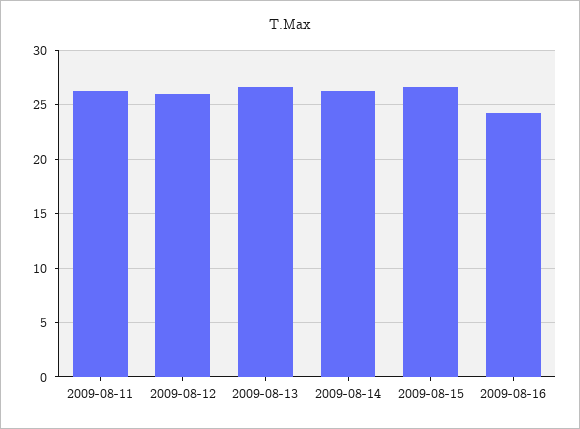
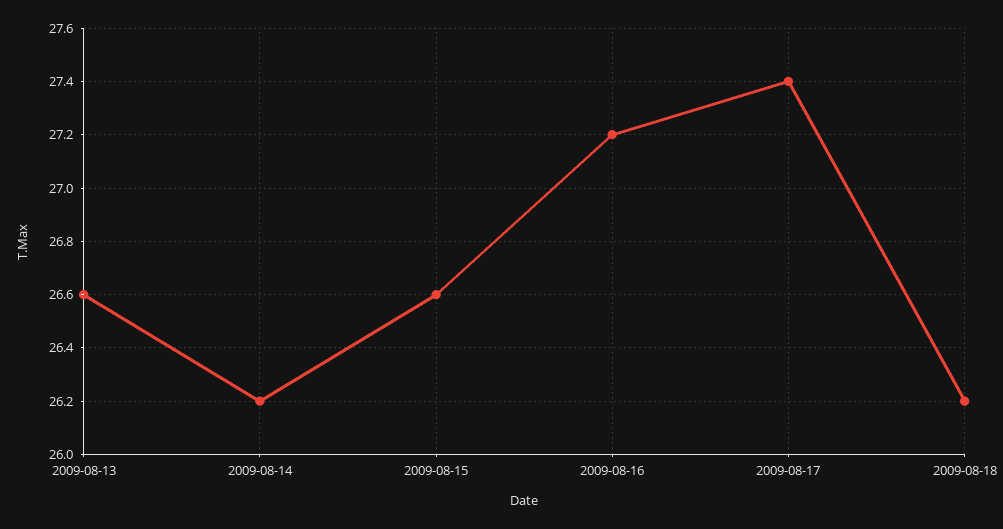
2009-08-11: 26 -> none
2009-08-12: 26 -> none
2009-08-16: 24 -> 27.2
2009-08-17: none -> 27.4
2009-08-18: none -> 26.2

